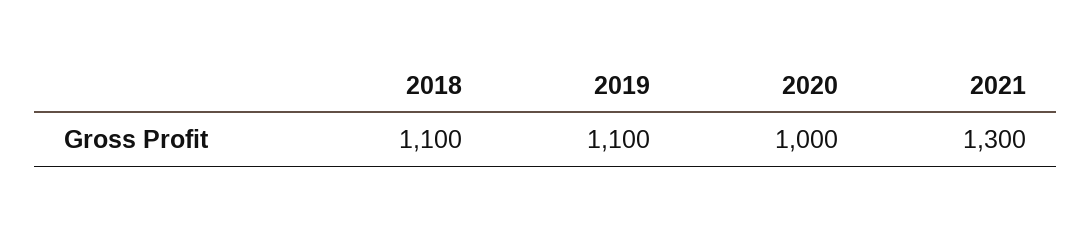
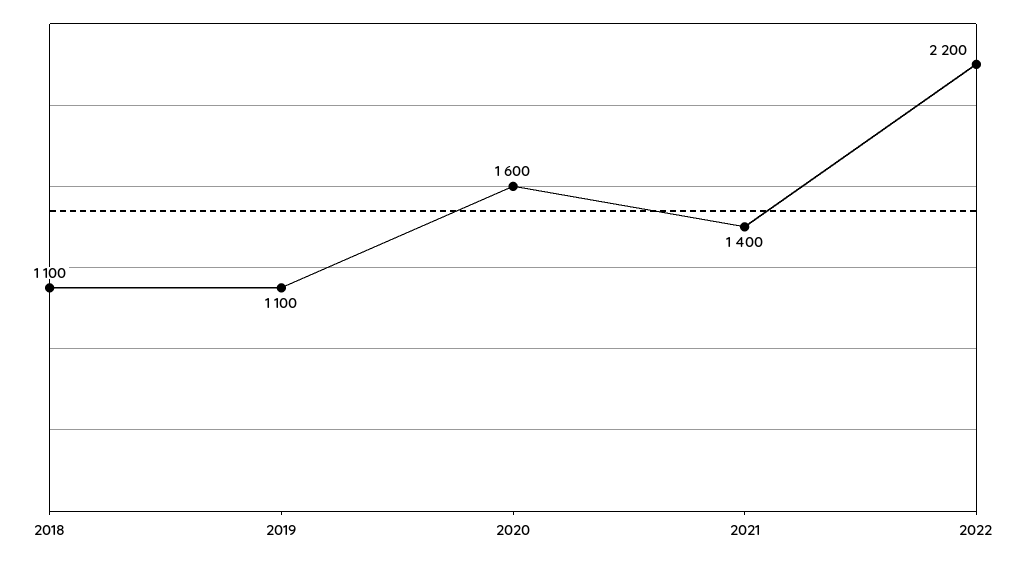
2020: 1000 -> 1600
2021: 1300 -> 1400
2022: none -> 2200

